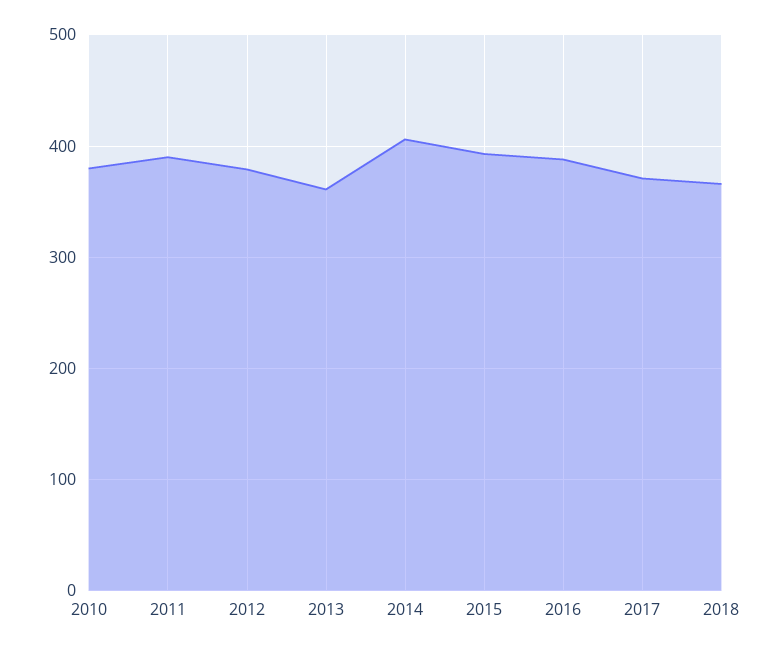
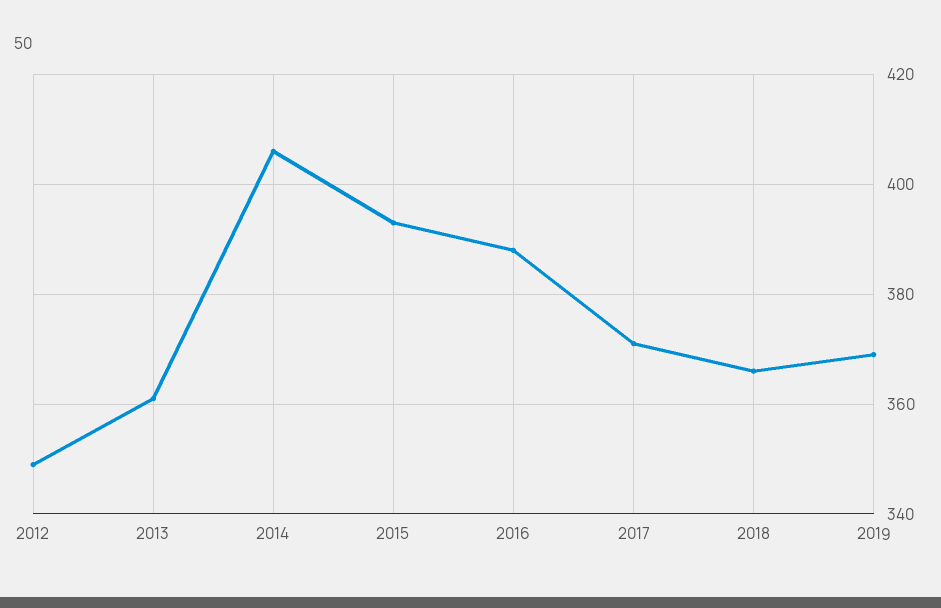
2010: 380 -> none
2011: 390 -> none
2012: 380 -> 350
2019: none -> 370

